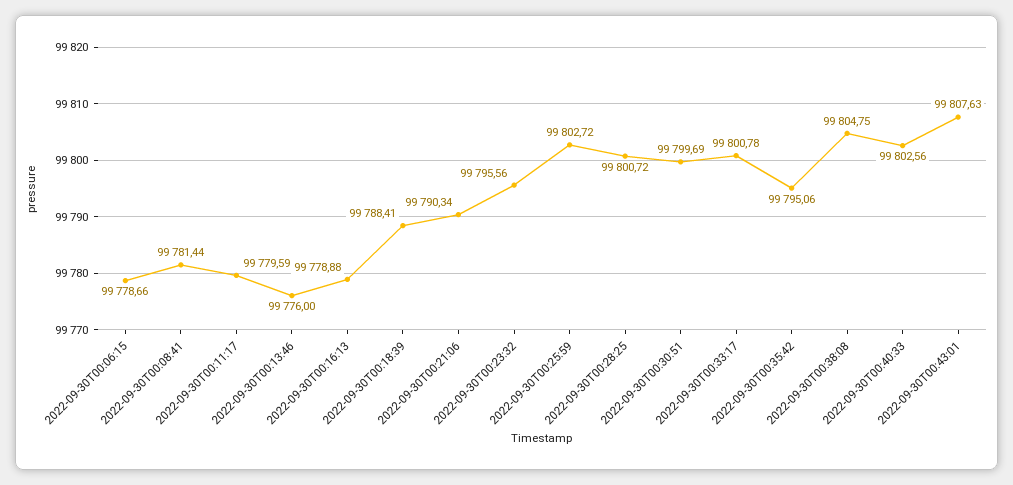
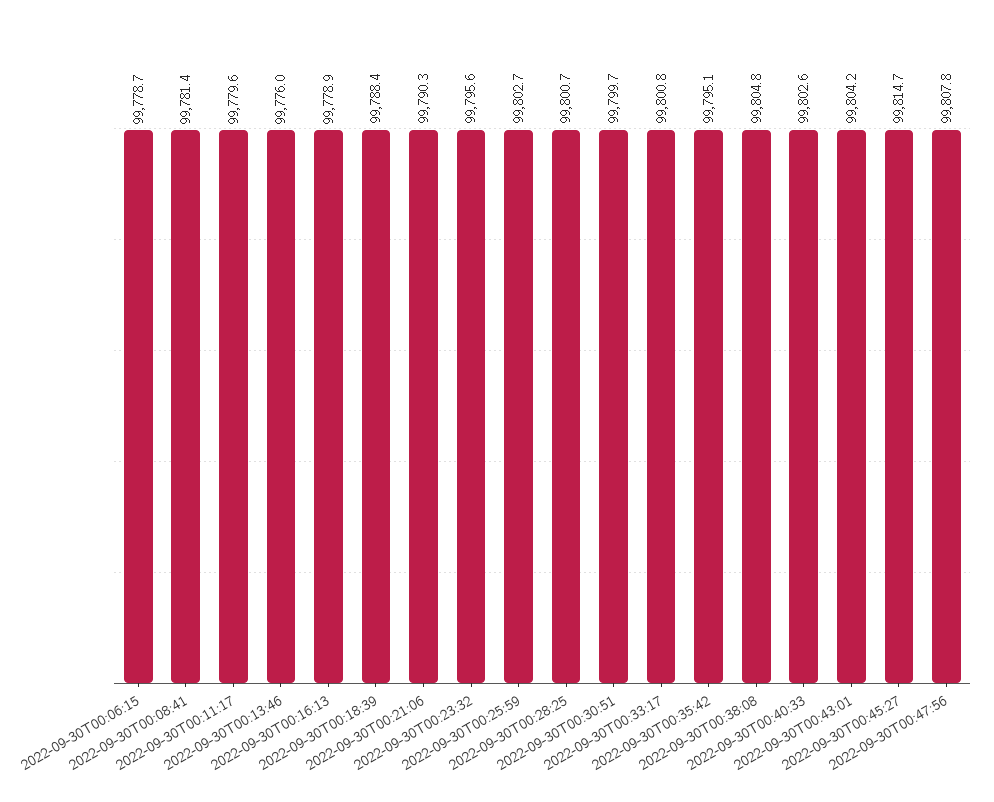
2022-09-30T00:43:01: 99807.63 -> 99804.2
2022-09-30T00:45:27: none -> 99814.7
2022-09-30T00:47:56: none -> 99807.8

